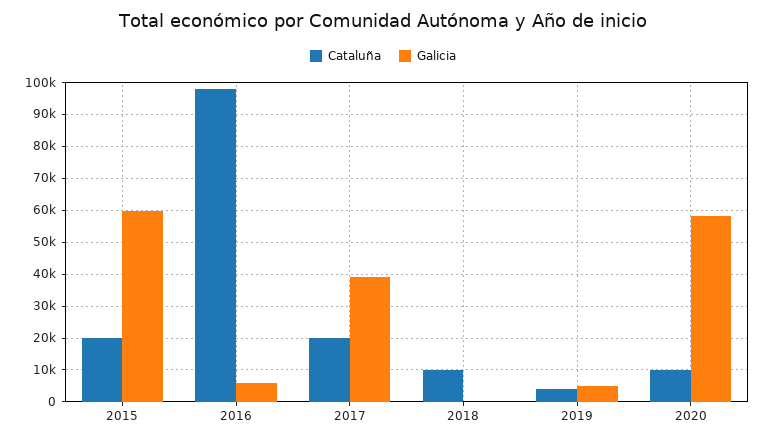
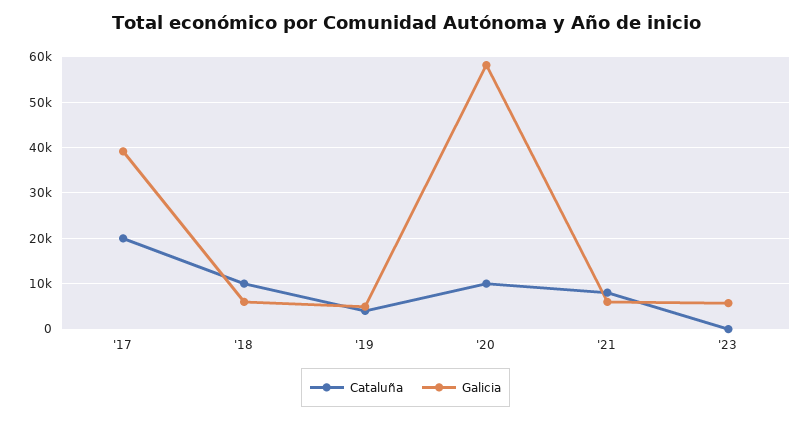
Cataluña, 2015: 20000 -> none
Galicia, 2015: 60000 -> none
Cataluña, 2016: 98000 -> none
Galicia, 2016: 6000 -> none
Galicia, 2018: 0 -> 6000
Cataluña, '21: none -> 8000
Galicia, '21: none -> 6000
Cataluña, '23: none -> 0
Galicia, '23: none -> 6000

